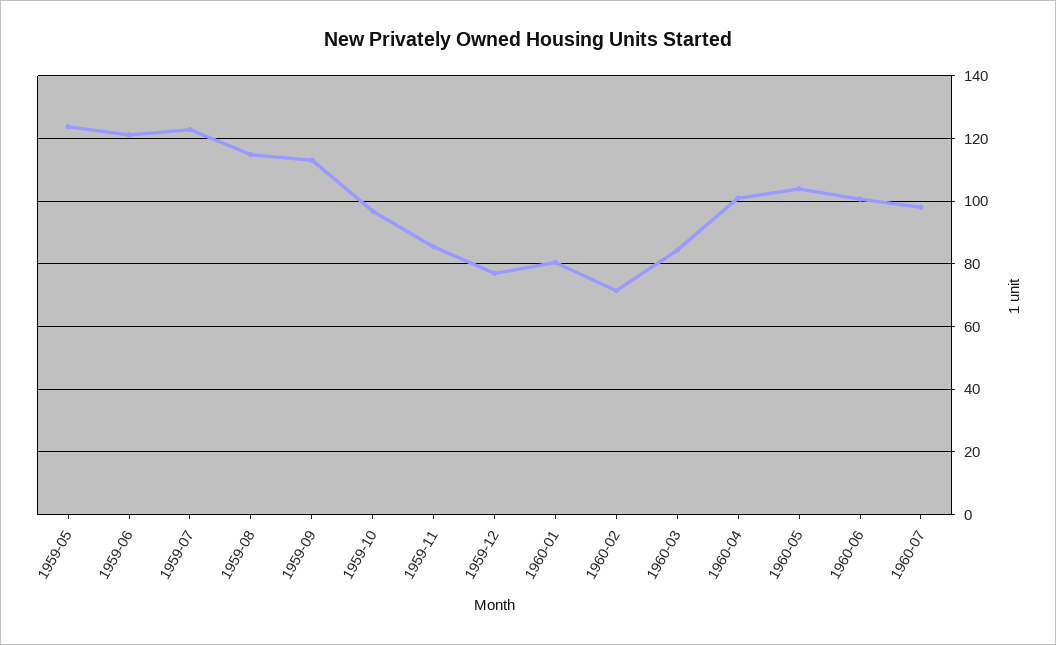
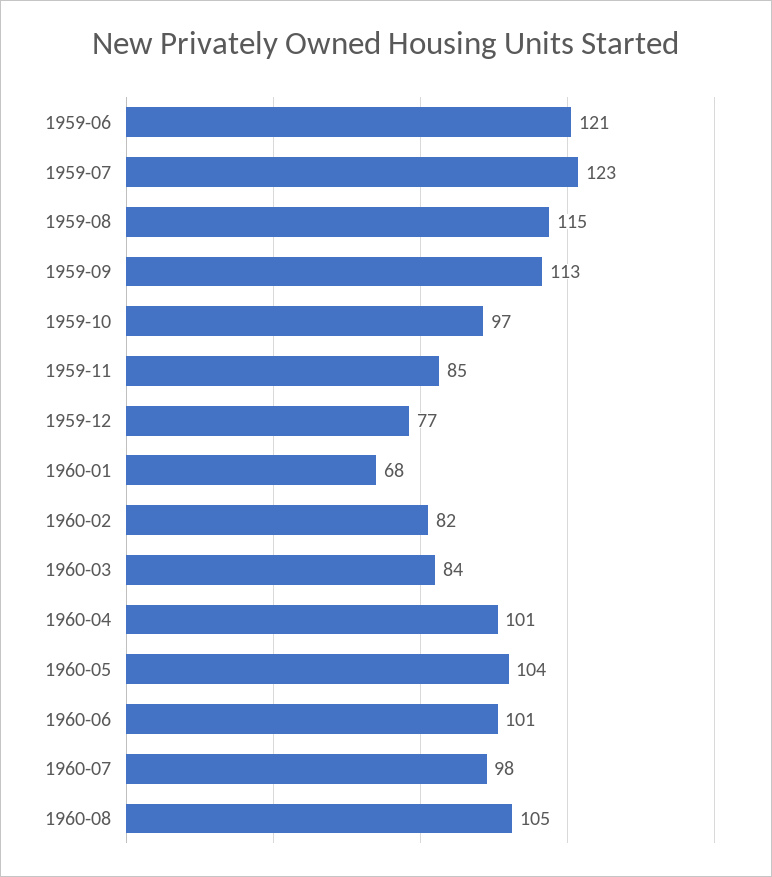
1959-05: 124 -> none
1960-01: 80 -> 68
1960-02: 72 -> 82
1960-08: none -> 105

